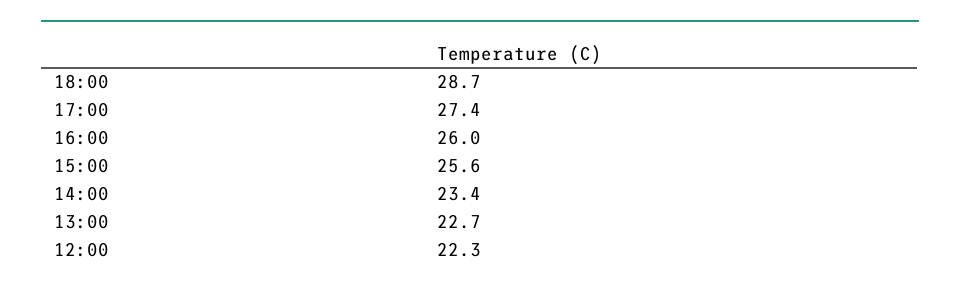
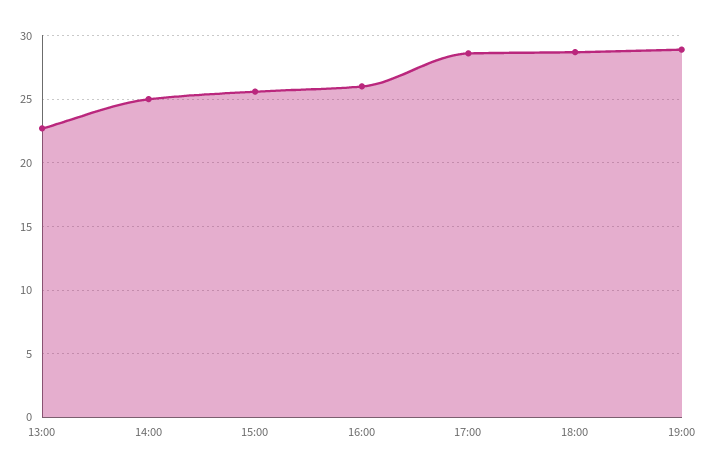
17:00: 27.4 -> 28.5
14:00: 23.4 -> 25
12:00: 22.3 -> none
19:00: none -> 29

